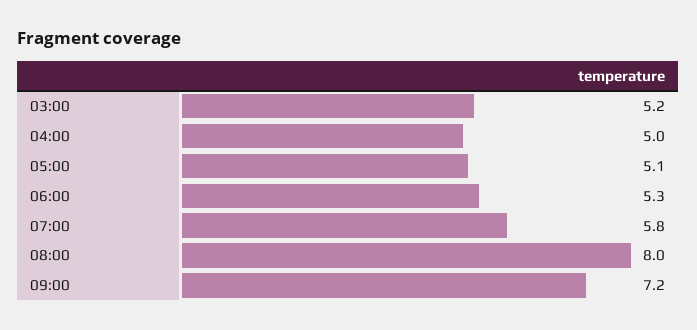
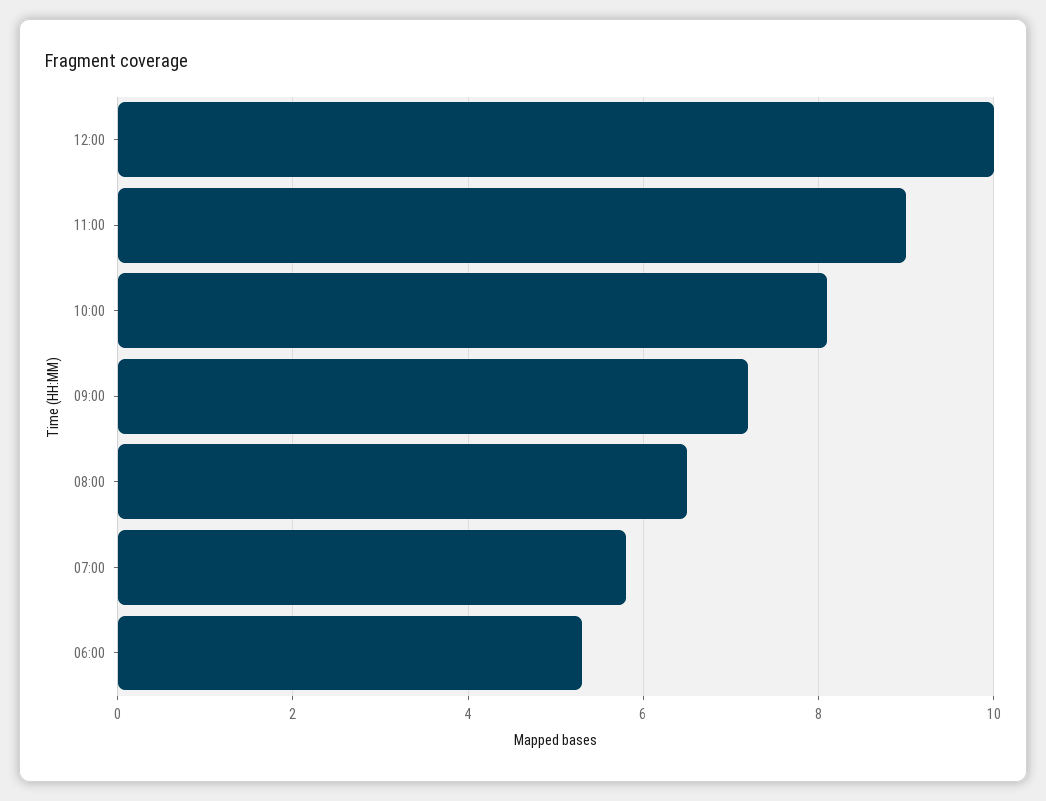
03:00: 5.2 -> none
04:00: 5 -> none
05:00: 5.1 -> none
08:00: 8 -> 6.5
12:00: none -> 10
11:00: none -> 9
10:00: none -> 8

